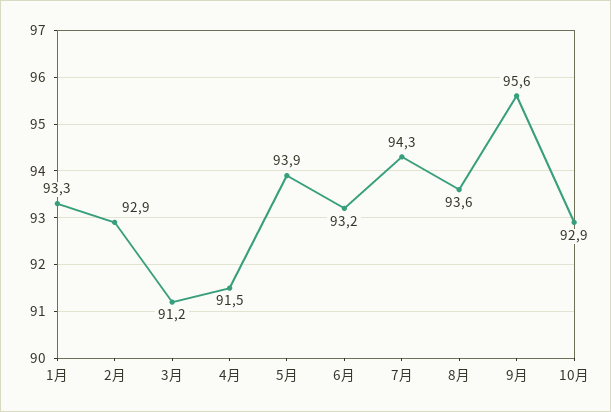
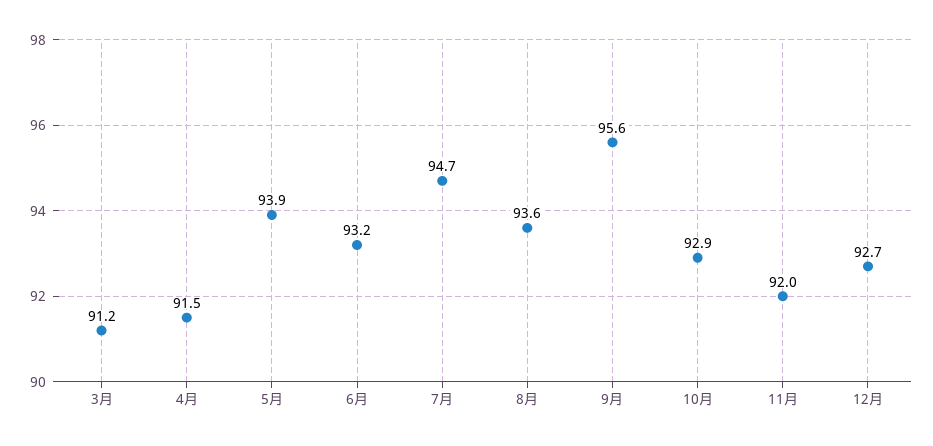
1月: 93.3 -> none
2月: 92.9 -> none
7月: 94.3 -> 94.7
11月: none -> 92
12月: none -> 92.7

